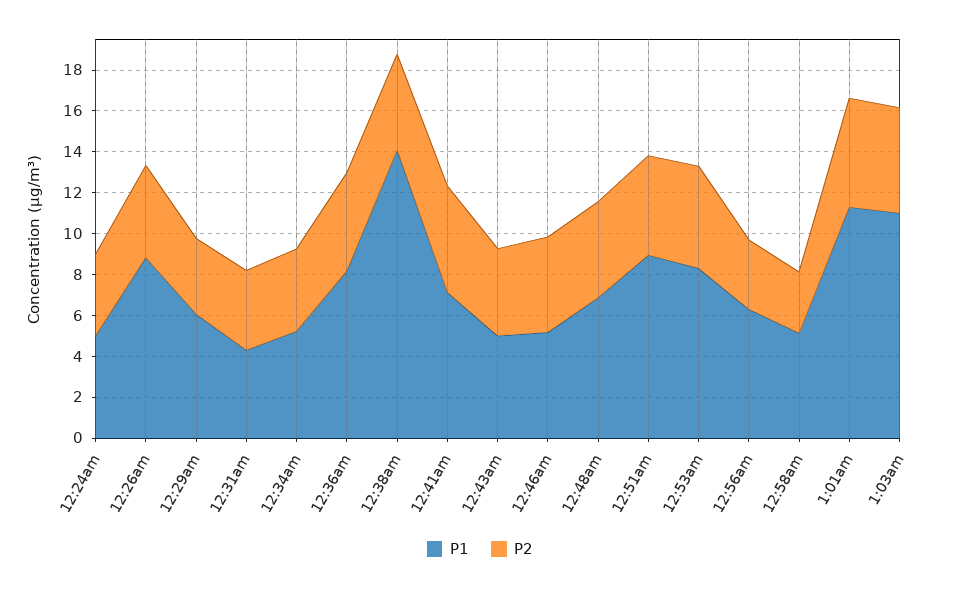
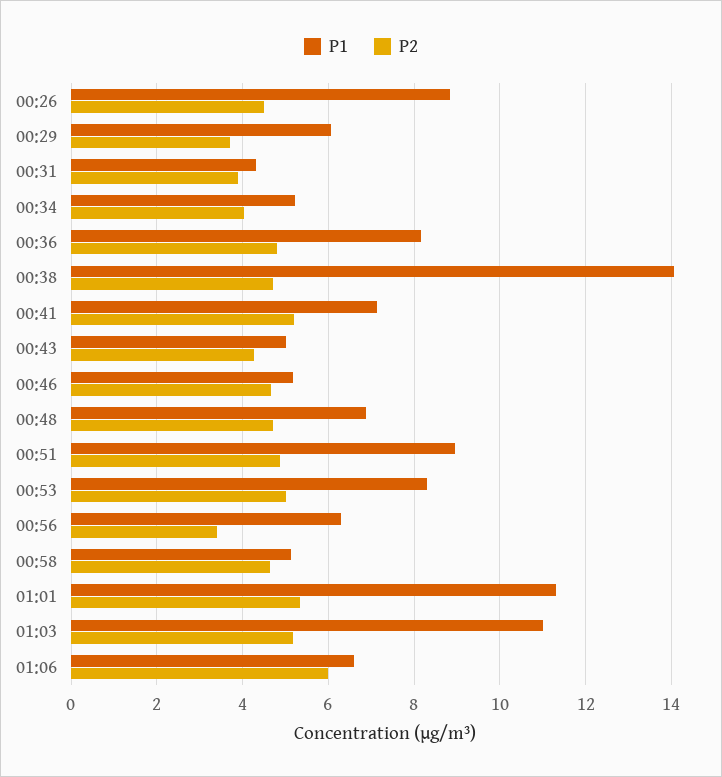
P1, 12:24am: 5 -> none
P2, 12:24am: 4 -> none
P2, 12:58am: 3 -> 4.6
P1, 01:06: none -> 6.6
P2, 01:06: none -> 6

